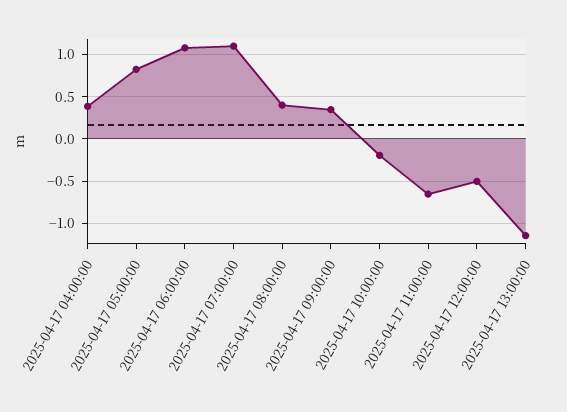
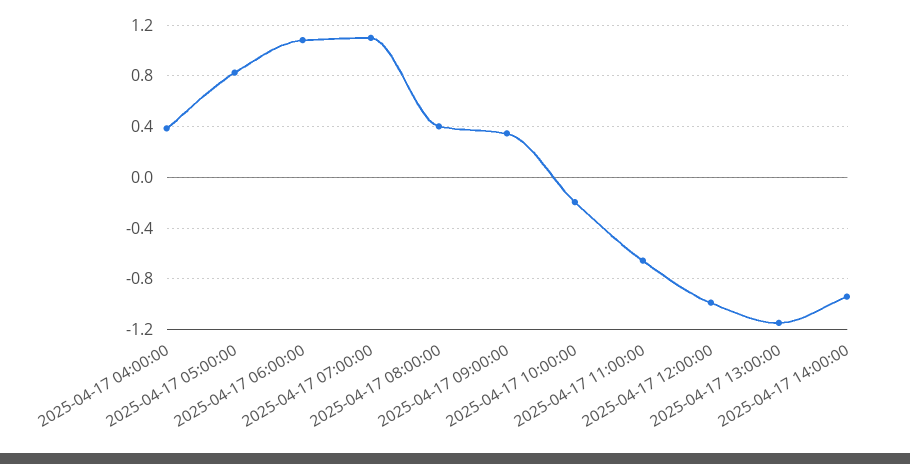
2025-04-17 12:00:00: -0.5 -> -1
2025-04-17 14:00:00: none -> -0.95

